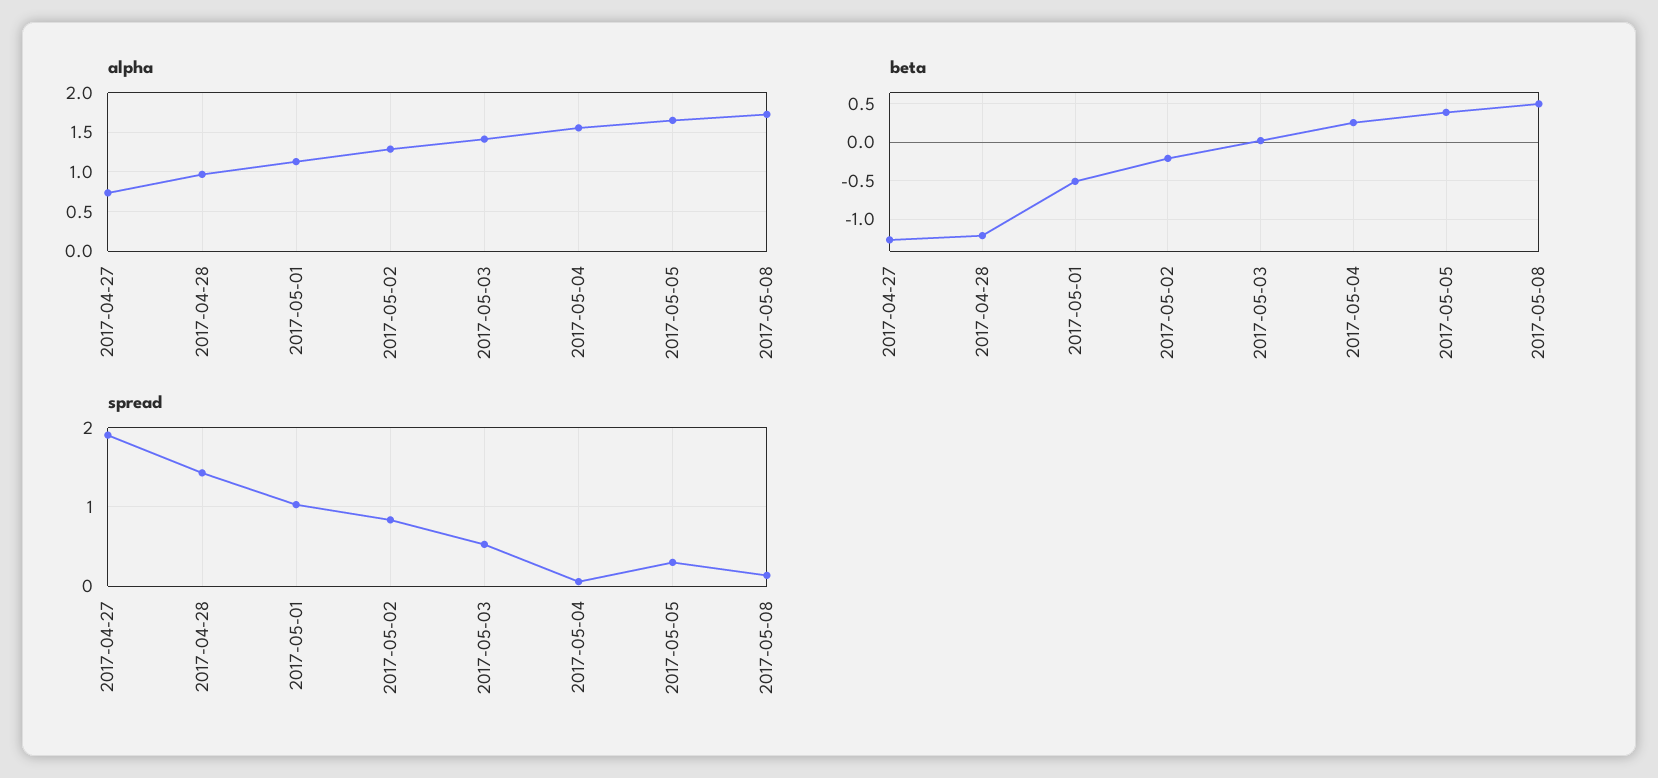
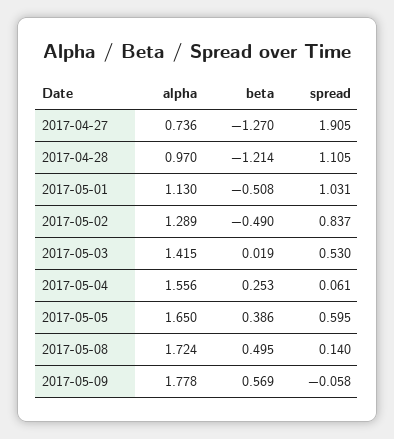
beta, 2017-05-02: -0.2 -> -0.49
spread, 2017-04-28: 1.4 -> 1.105
spread, 2017-05-05: 0.3 -> 0.595
alpha, 2017-05-09: none -> 1.778
beta, 2017-05-09: none -> 0.569
spread, 2017-05-09: none -> -0.058

